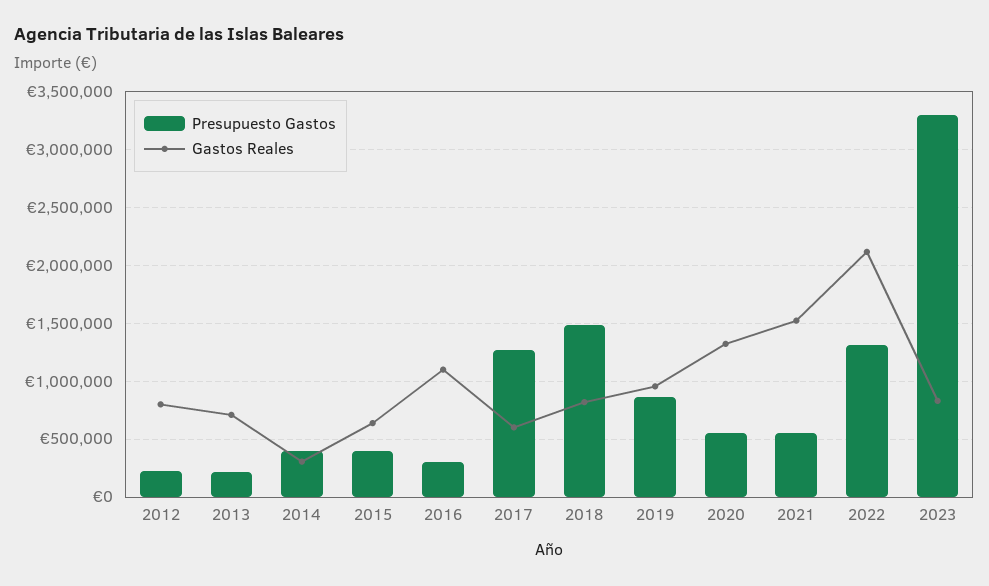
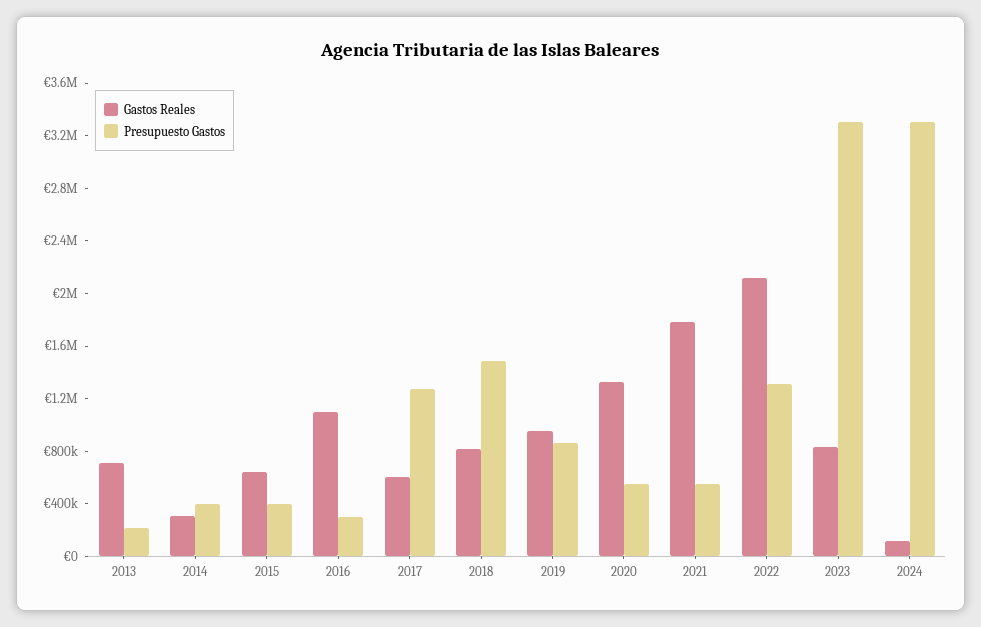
Presupuesto Gastos, 2012: 200000 -> none
Gastos Reales, 2012: 800000 -> none
Gastos Reales, 2021: 1500000 -> 1800000
Gastos Reales, 2024: none -> 100000
Presupuesto Gastos, 2024: none -> 3300000

